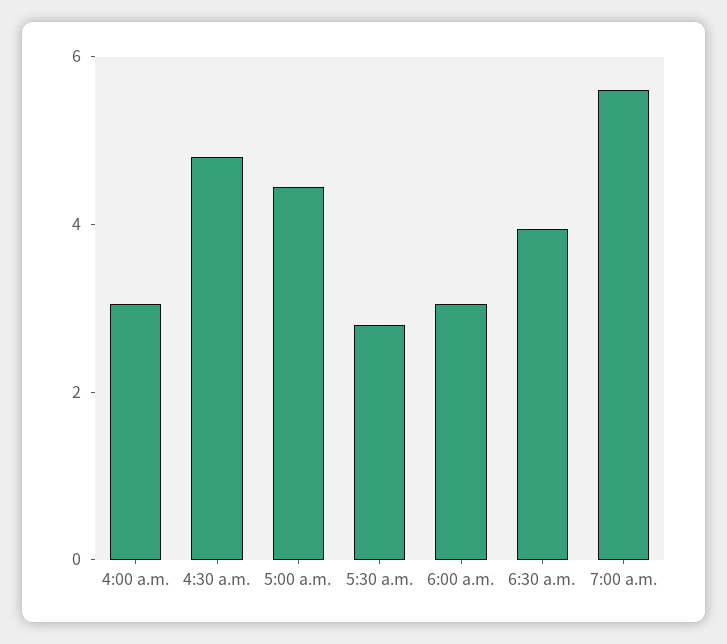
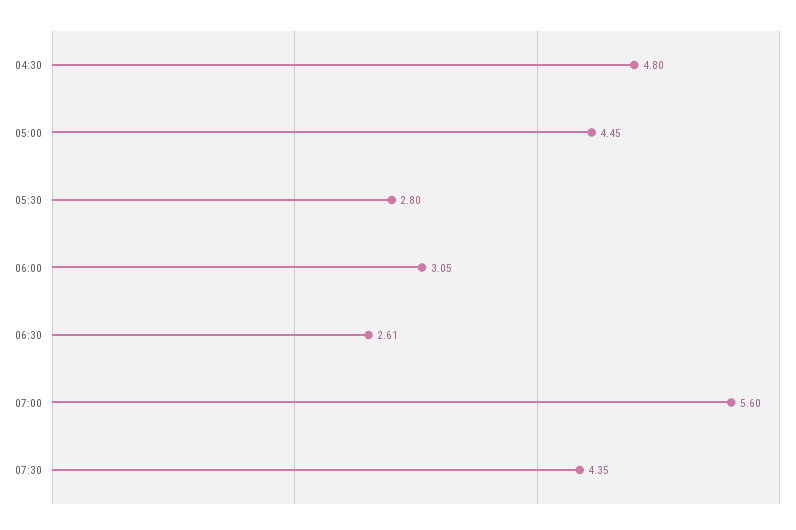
4:00 a.m.: 3 -> none
6:30 a.m.: 4 -> 2.61
07:30: none -> 4.35

